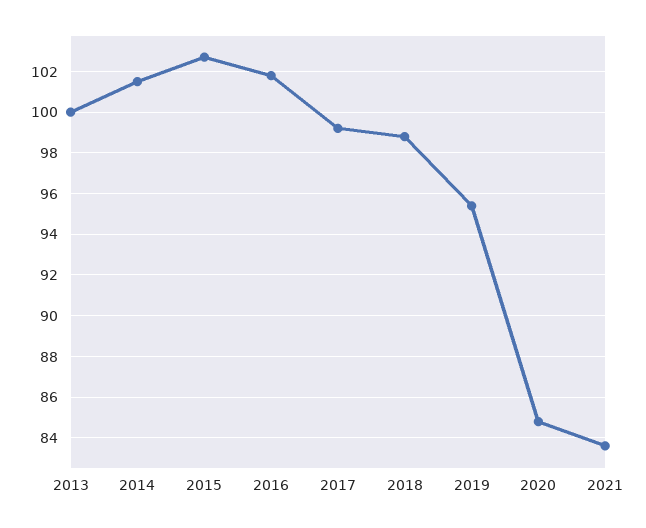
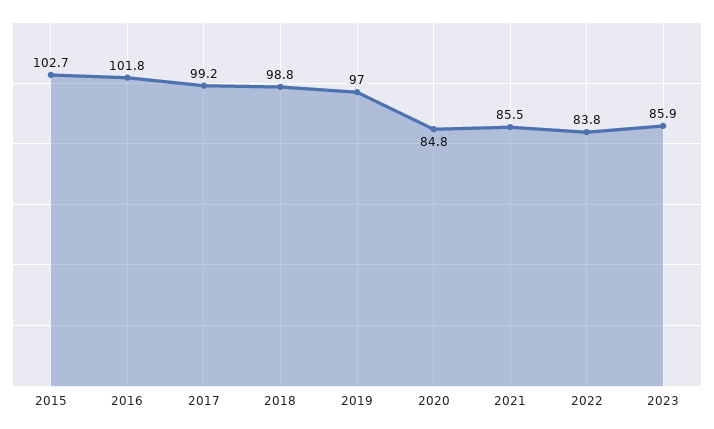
2013: 100 -> none
2014: 101.5 -> none
2019: 95.5 -> 97
2021: 83.5 -> 85.5
2022: none -> 83.8
2023: none -> 85.9

